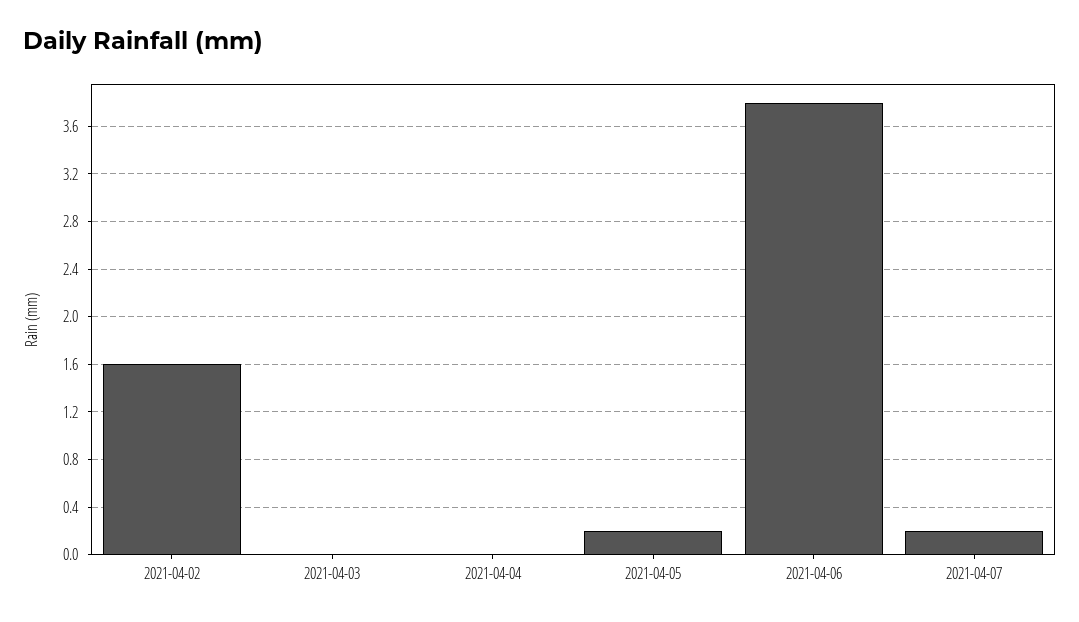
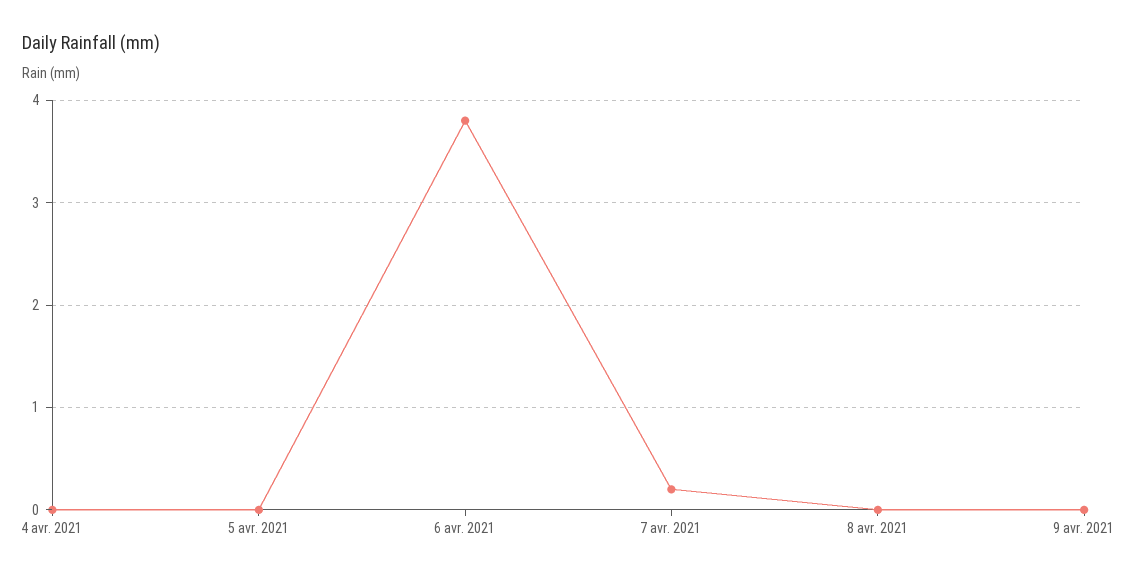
2021-04-02: 1.6 -> none
2021-04-03: 0 -> none
2021-04-05: 0.2 -> 0
8 avr. 2021: none -> 0
9 avr. 2021: none -> 0

